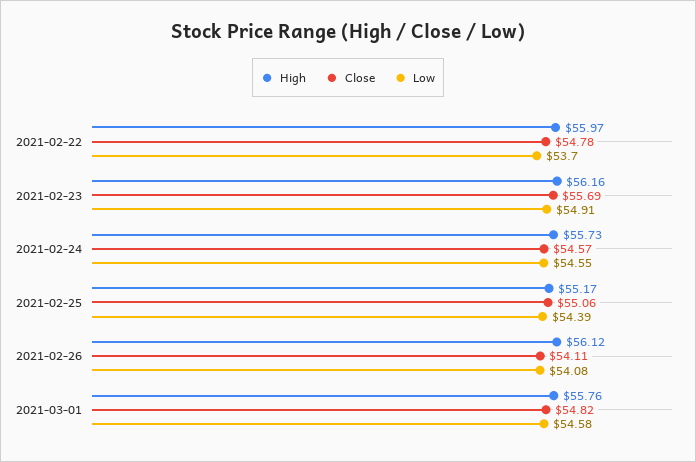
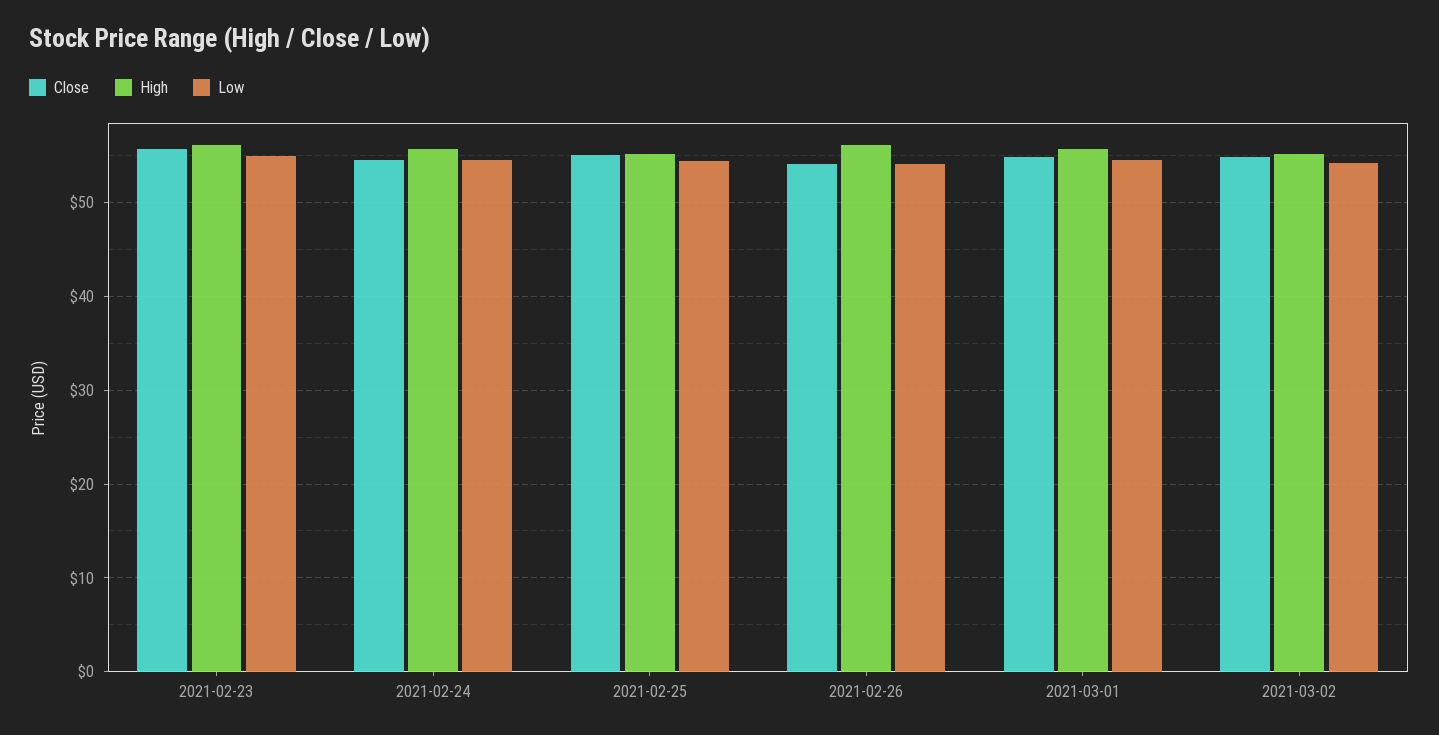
High, 2021-02-22: 55.97 -> none
Close, 2021-02-22: 54.78 -> none
Low, 2021-02-22: 53.7 -> none
Close, 2021-03-02: none -> 55
High, 2021-03-02: none -> 55
Low, 2021-03-02: none -> 54

